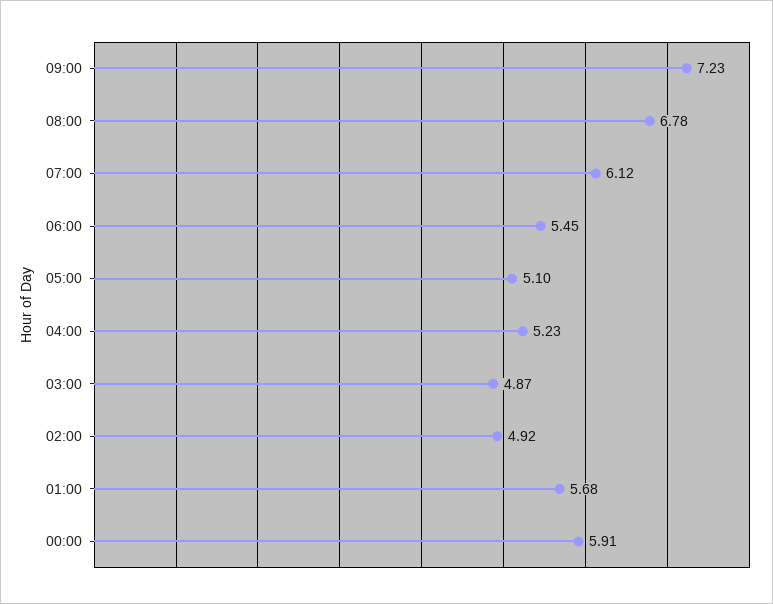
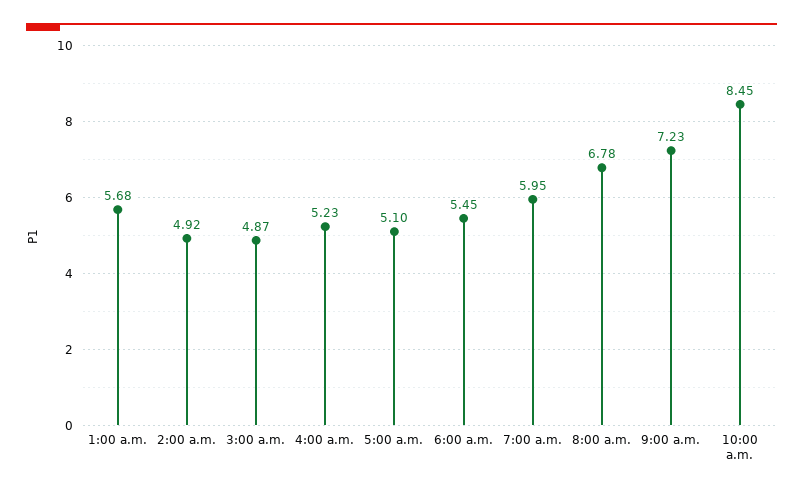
07:00: 6.12 -> 5.95
00:00: 5.91 -> none
10:00 a.m.: none -> 8.45

